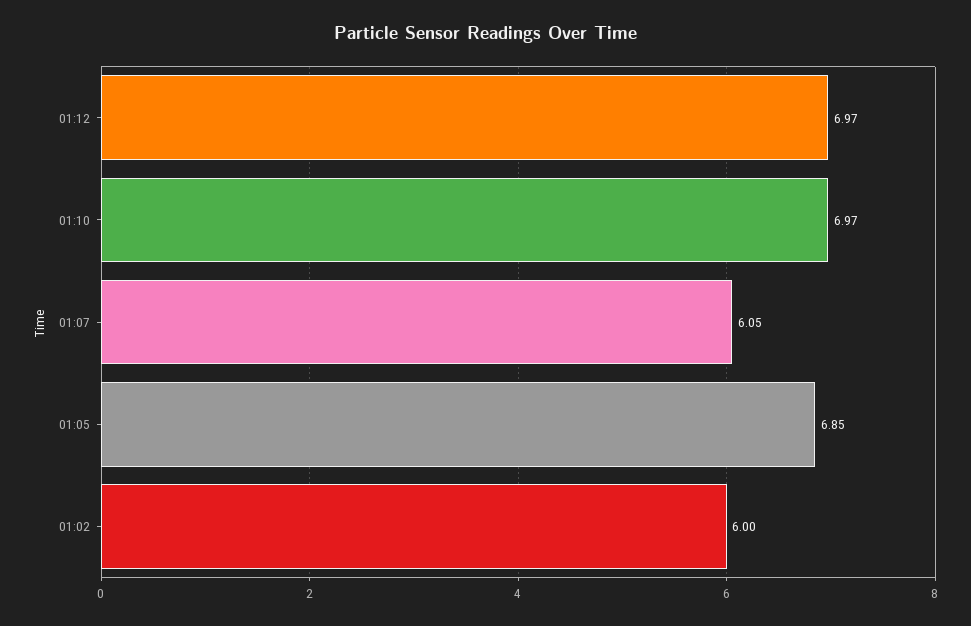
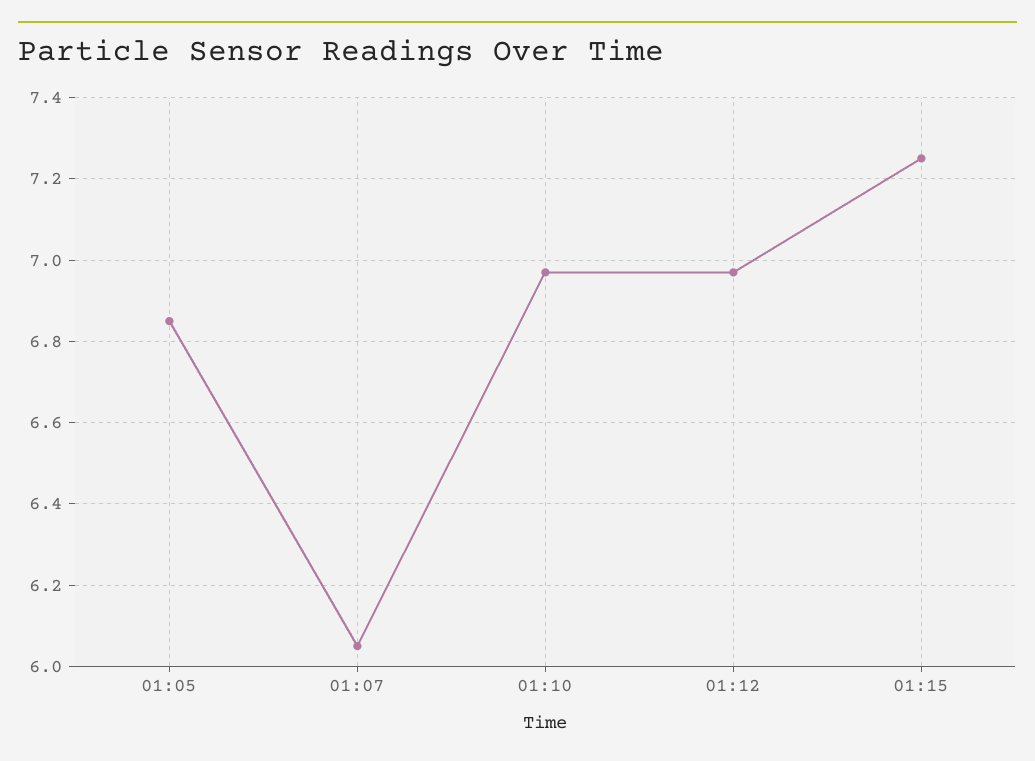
01:02: 6 -> none
01:15: none -> 7.25

